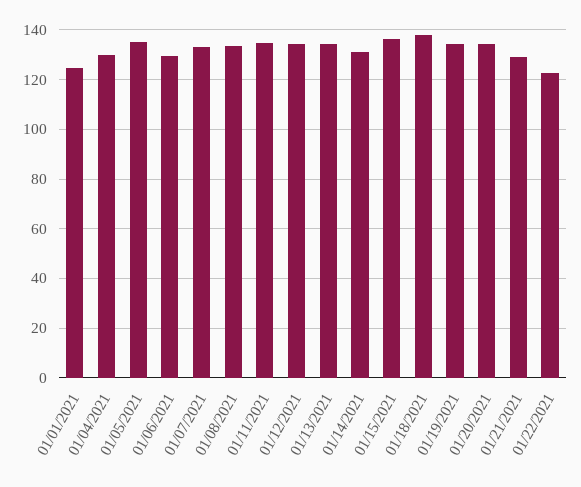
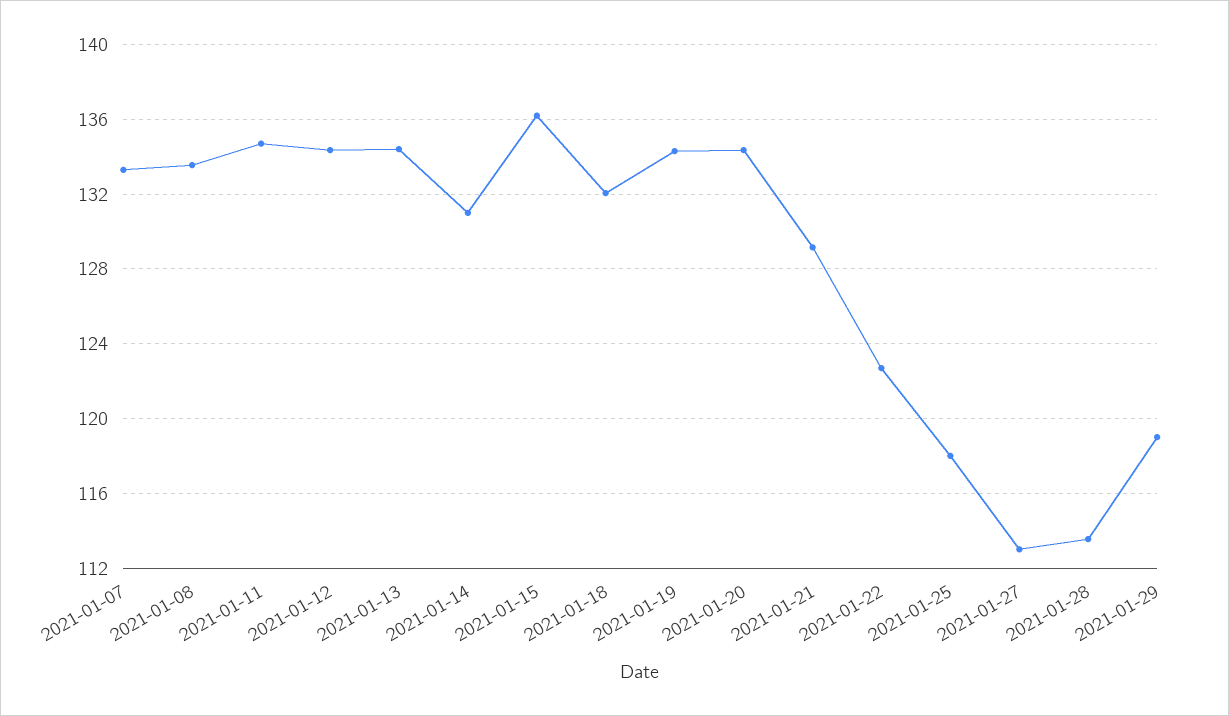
01/01/2021: 125 -> none
01/04/2021: 130 -> none
01/05/2021: 135 -> none
01/06/2021: 130 -> none
01/18/2021: 137.5 -> 132
2021-01-25: none -> 118
2021-01-27: none -> 113
2021-01-28: none -> 113.5
2021-01-29: none -> 119

